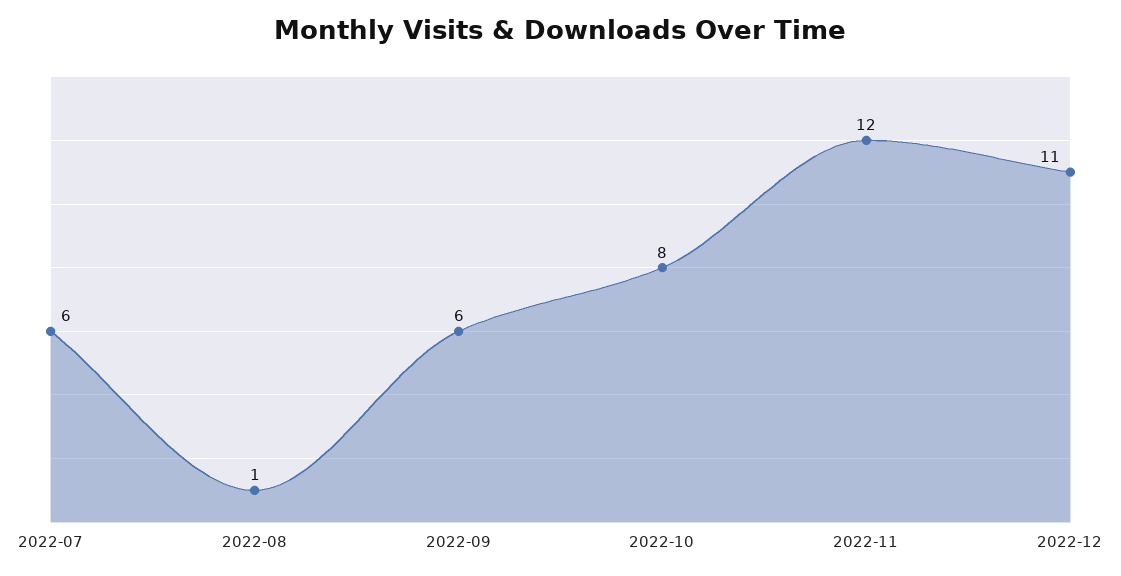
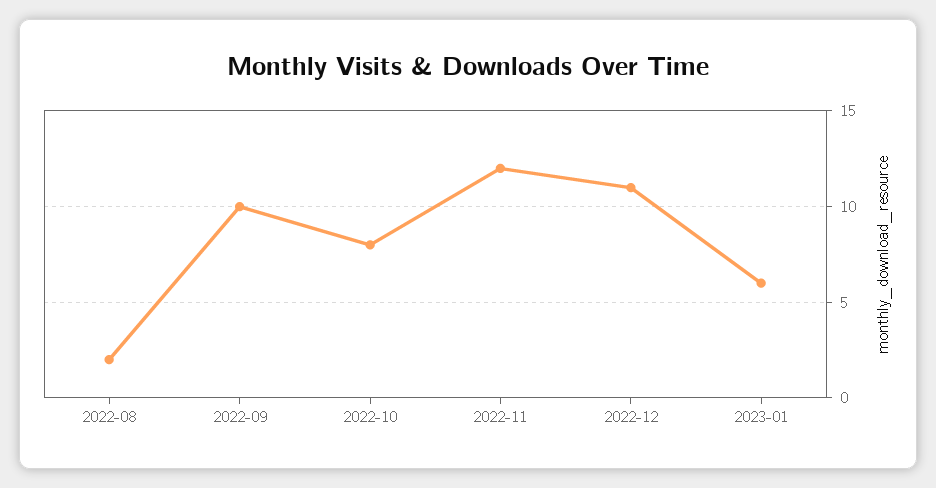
2022-07: 6 -> none
2022-08: 1 -> 2
2022-09: 6 -> 10
2023-01: none -> 6

